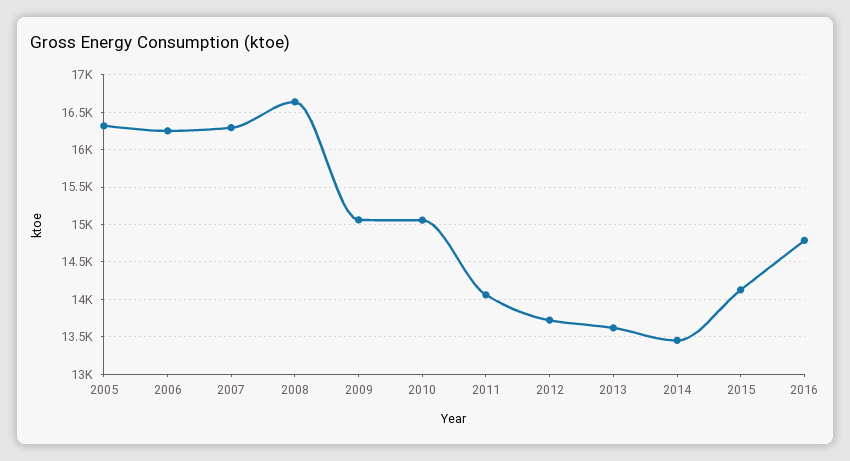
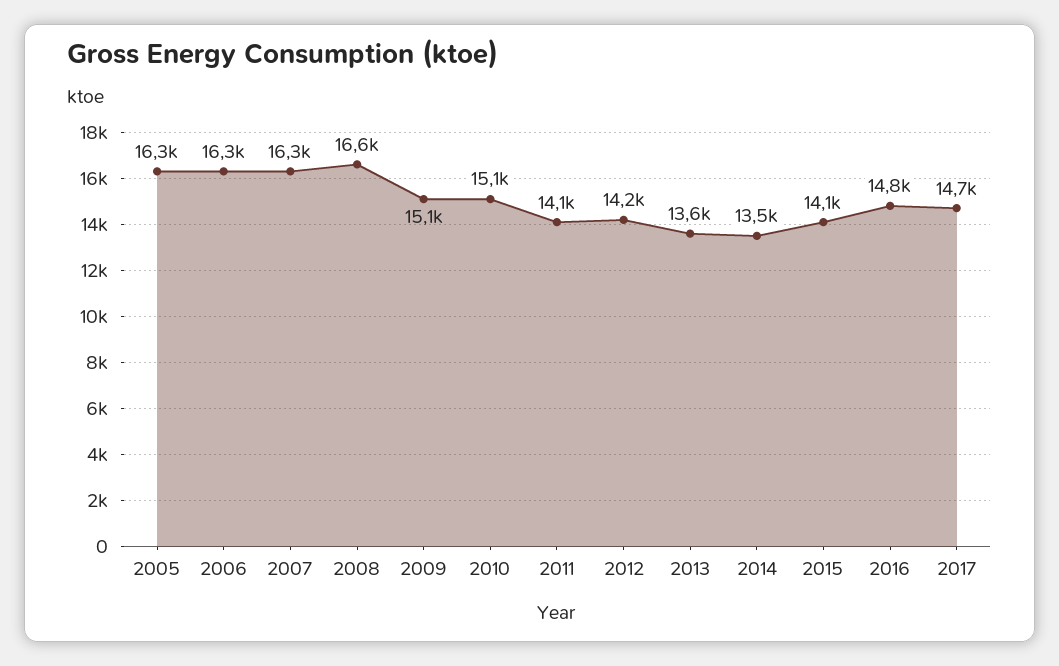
2012: 13700 -> 14200
2017: none -> 14700

